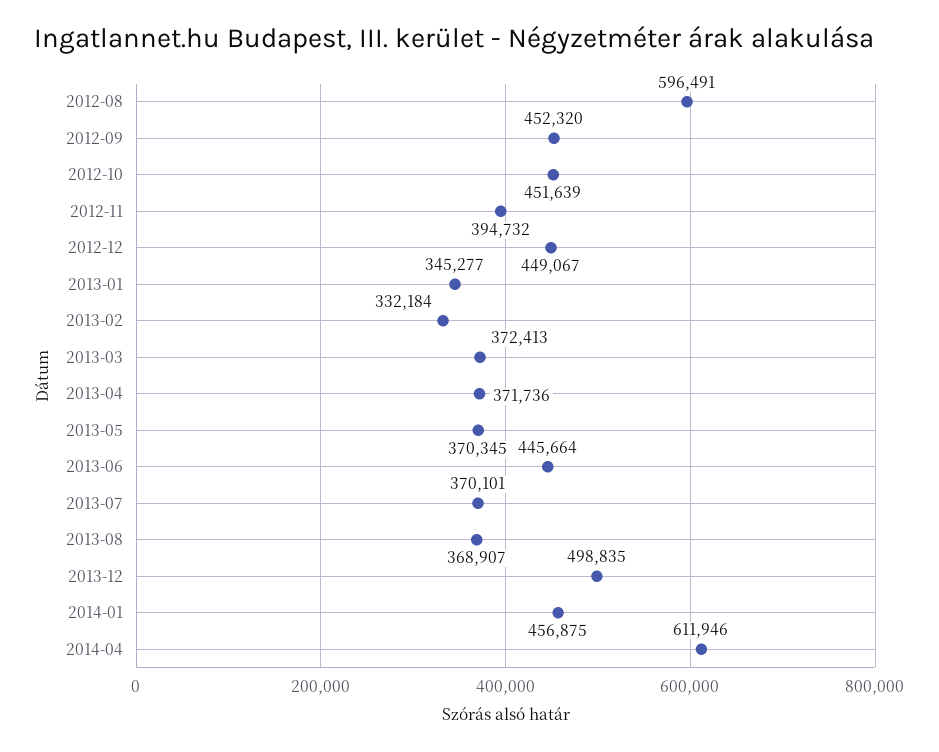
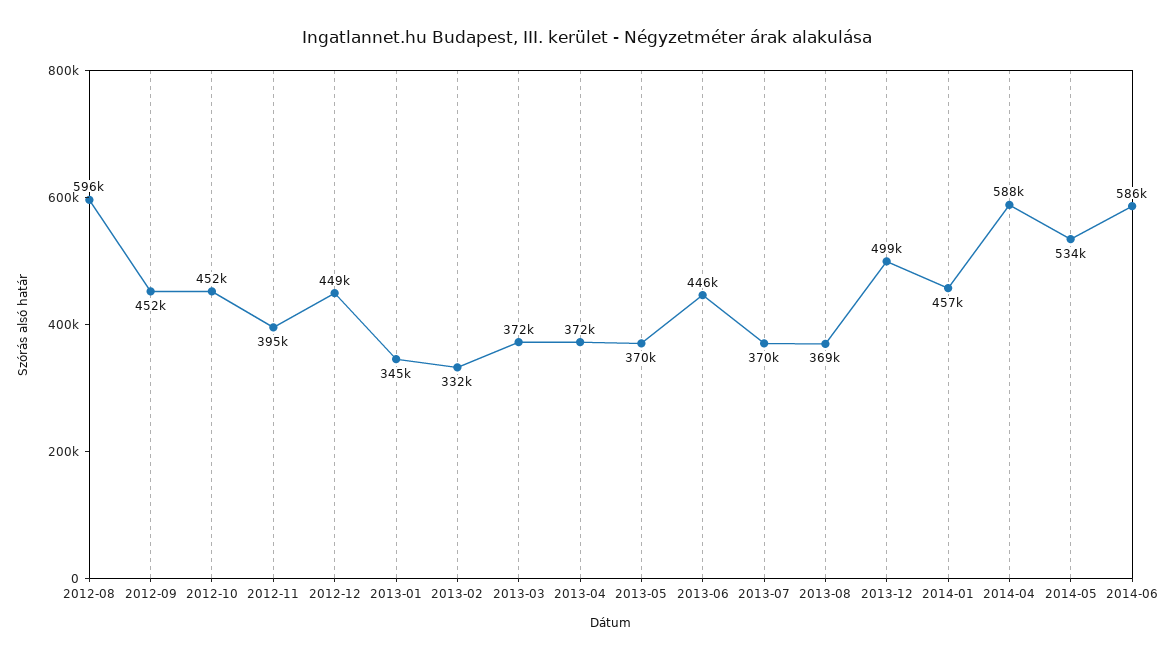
2014-04: 611946 -> 588000
2014-05: none -> 534000
2014-06: none -> 586000

